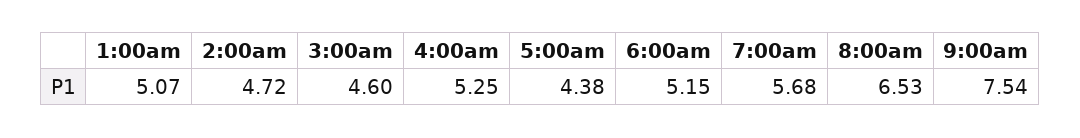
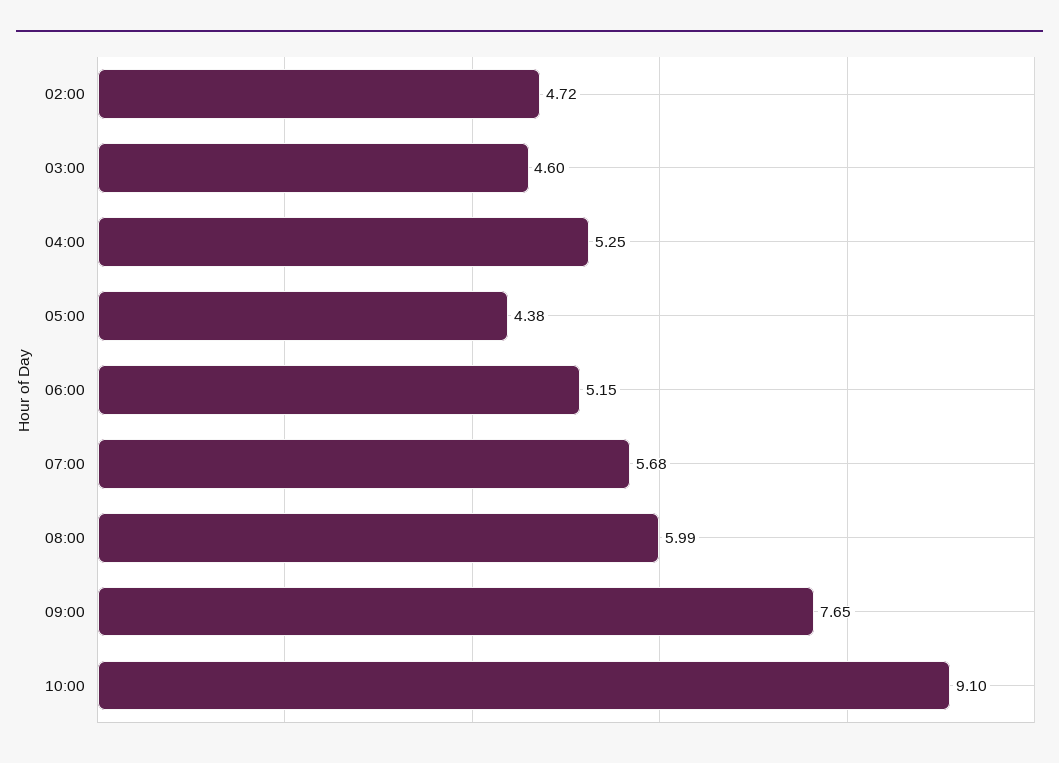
1:00am: 5.07 -> none
8:00am: 6.53 -> 5.99
9:00am: 7.54 -> 7.65
10:00: none -> 9.1

